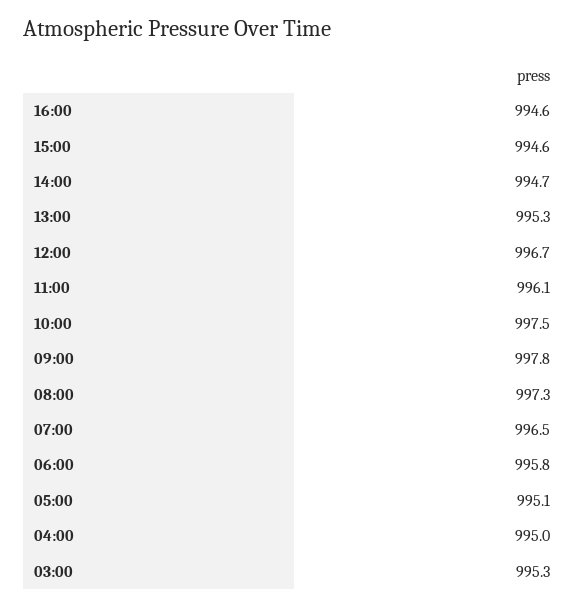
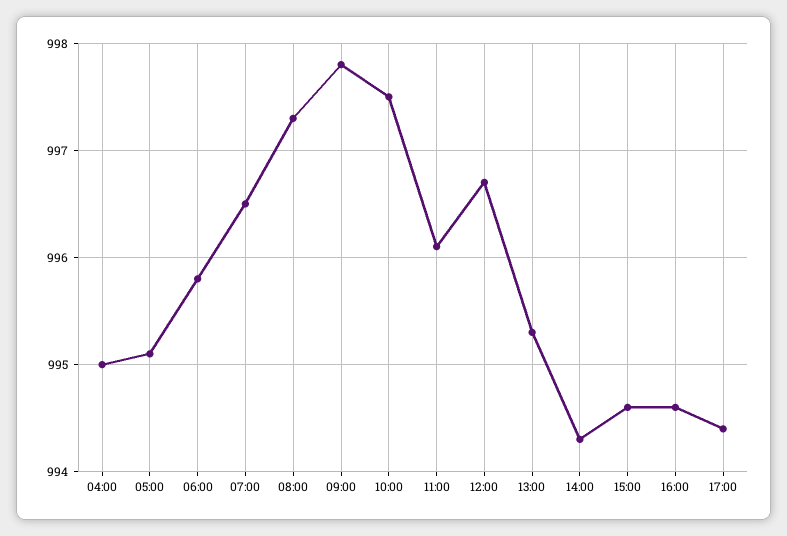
14:00: 994.7 -> 994.3
03:00: 995.3 -> none
17:00: none -> 994.4

